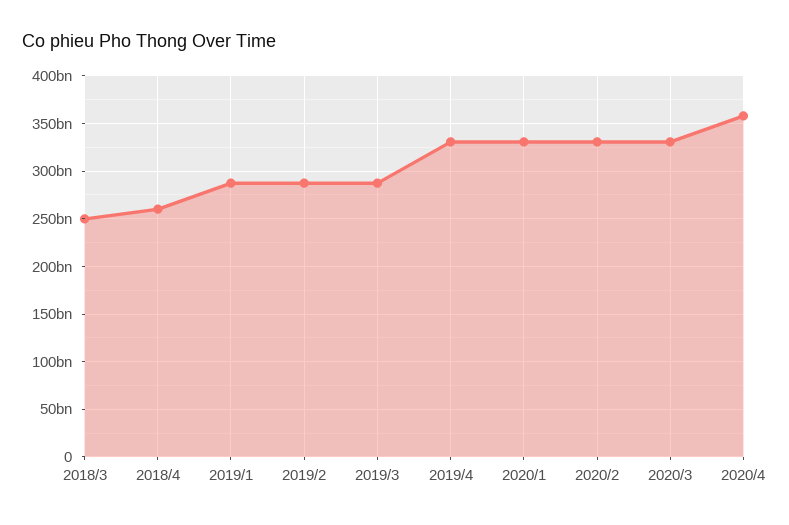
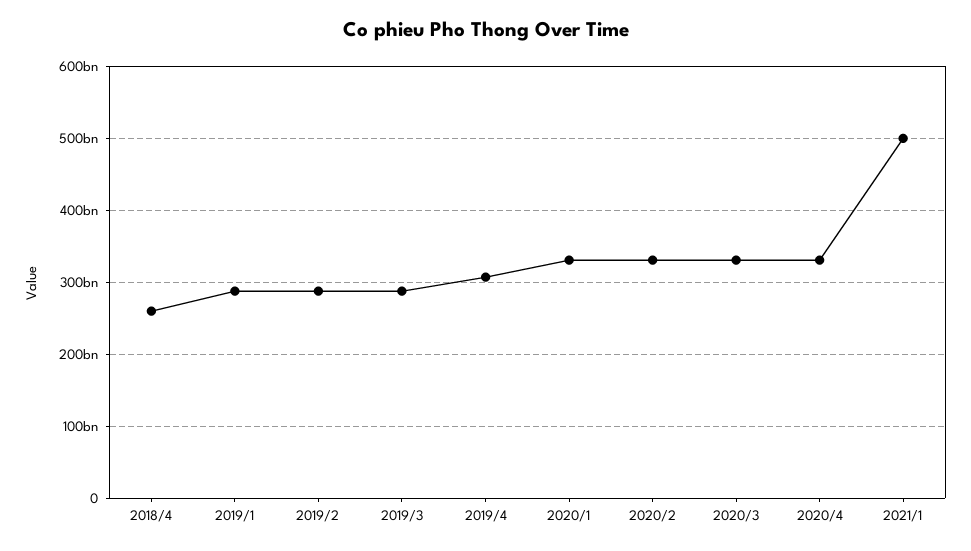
2018/3: 250000000000 -> none
2019/4: 330000000000 -> 310000000000
2020/4: 360000000000 -> 330000000000
2021/1: none -> 500000000000

